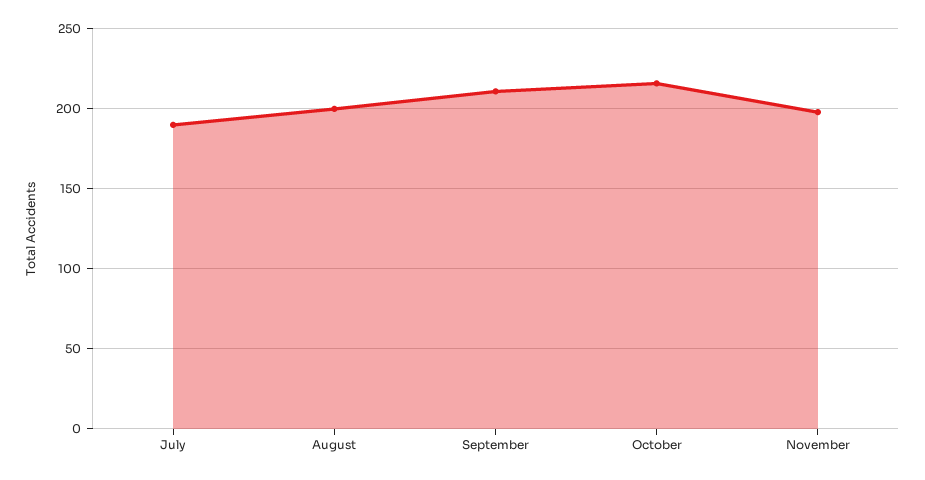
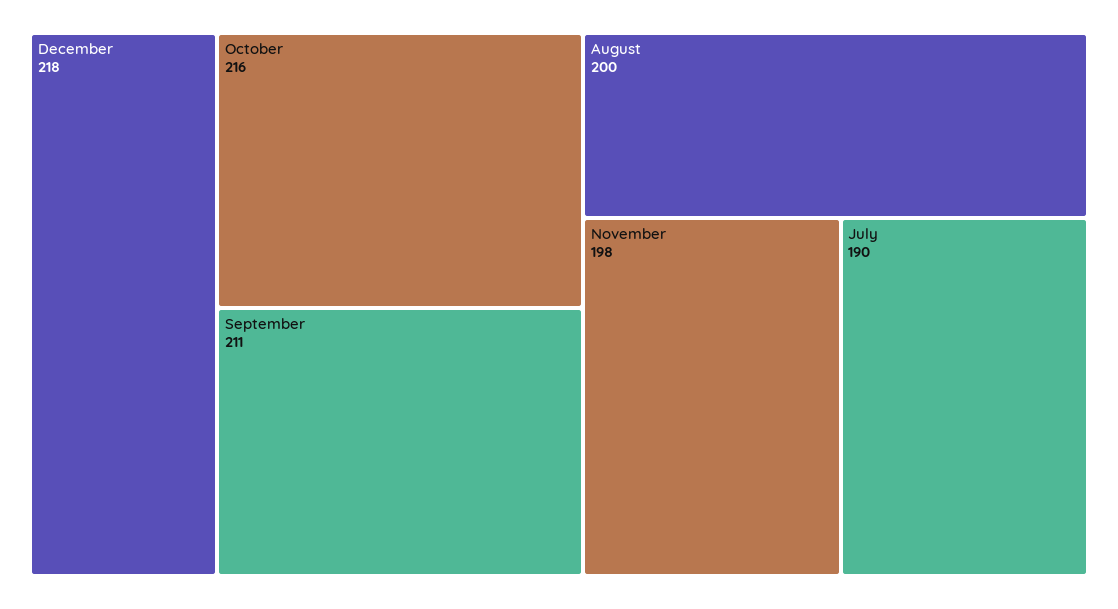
December: none -> 218

